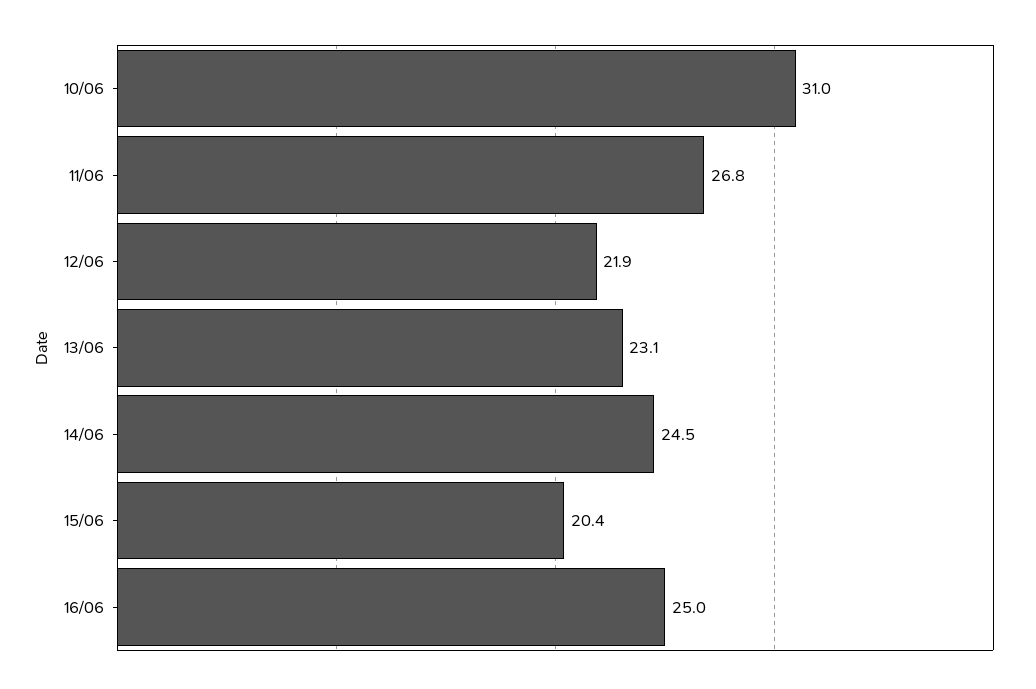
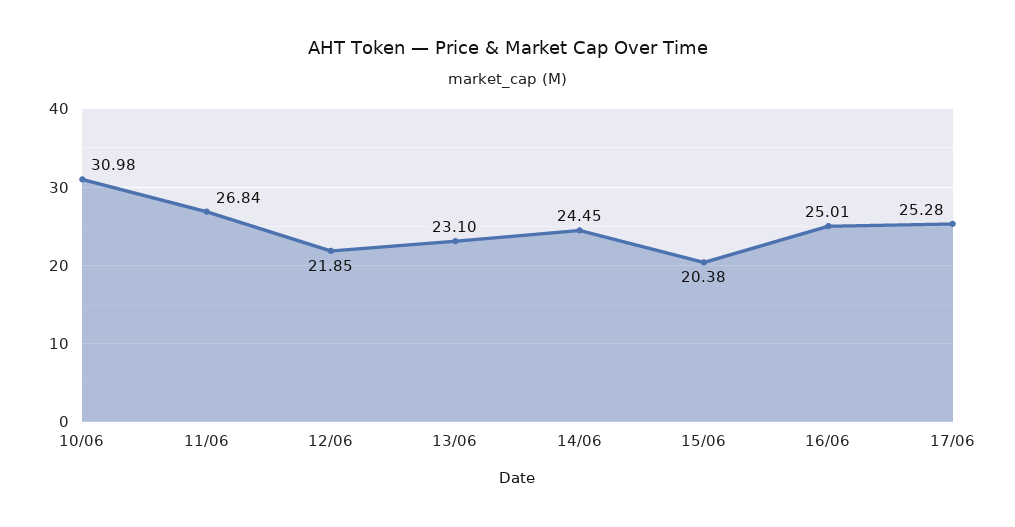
17/06: none -> 25.28

